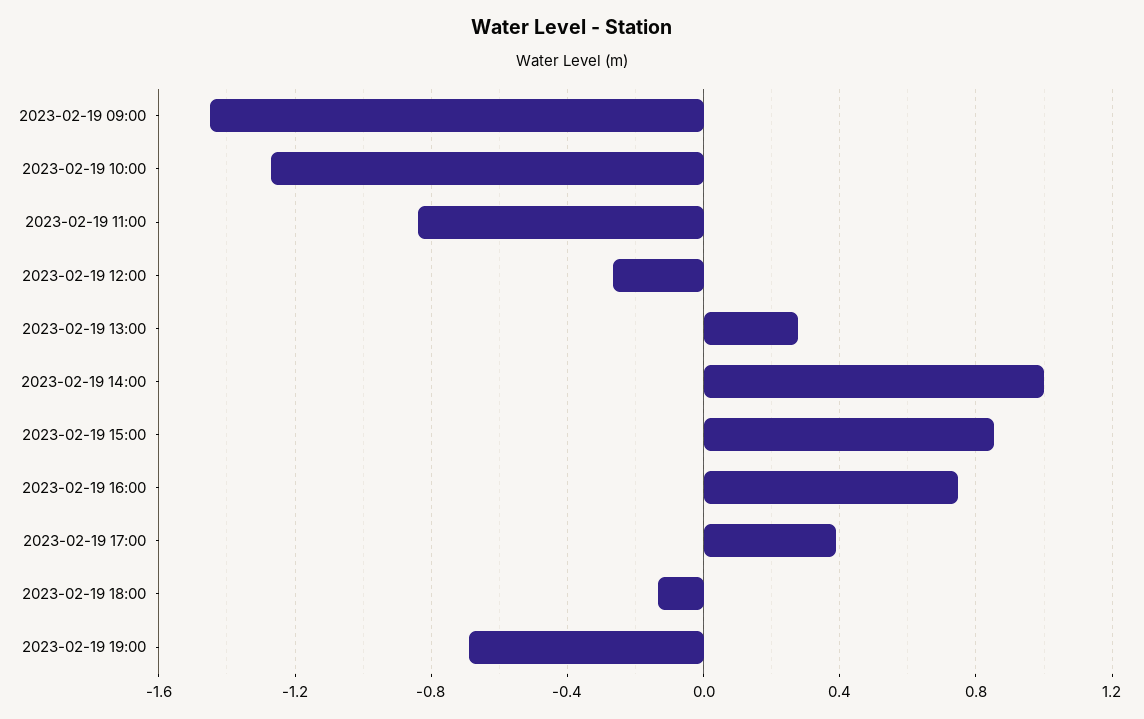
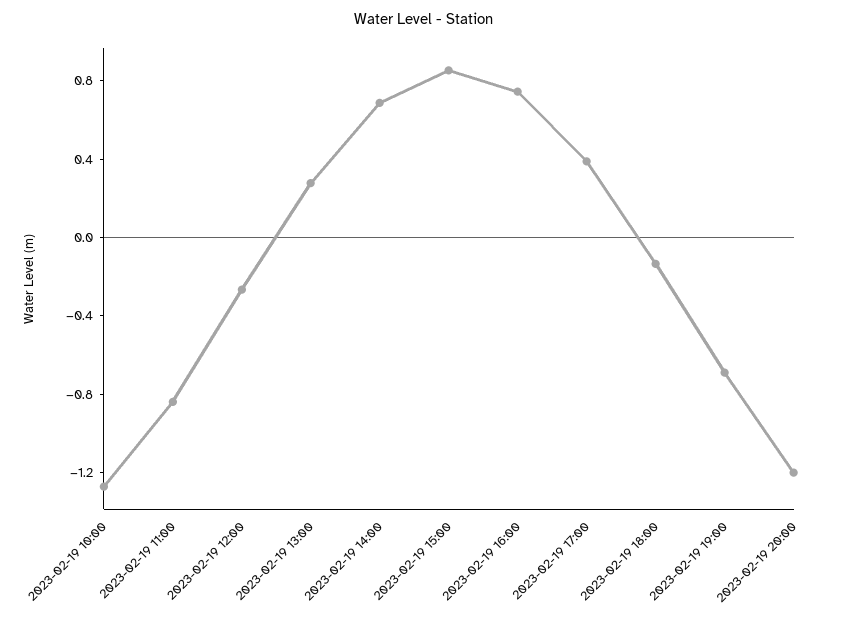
2023-02-19 09:00: -1.45 -> none
2023-02-19 14:00: 1 -> 0.7
2023-02-19 20:00: none -> -1.2

